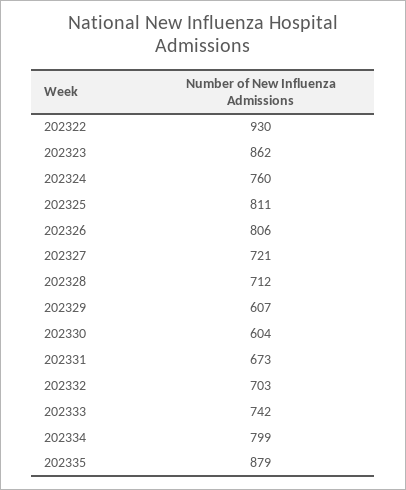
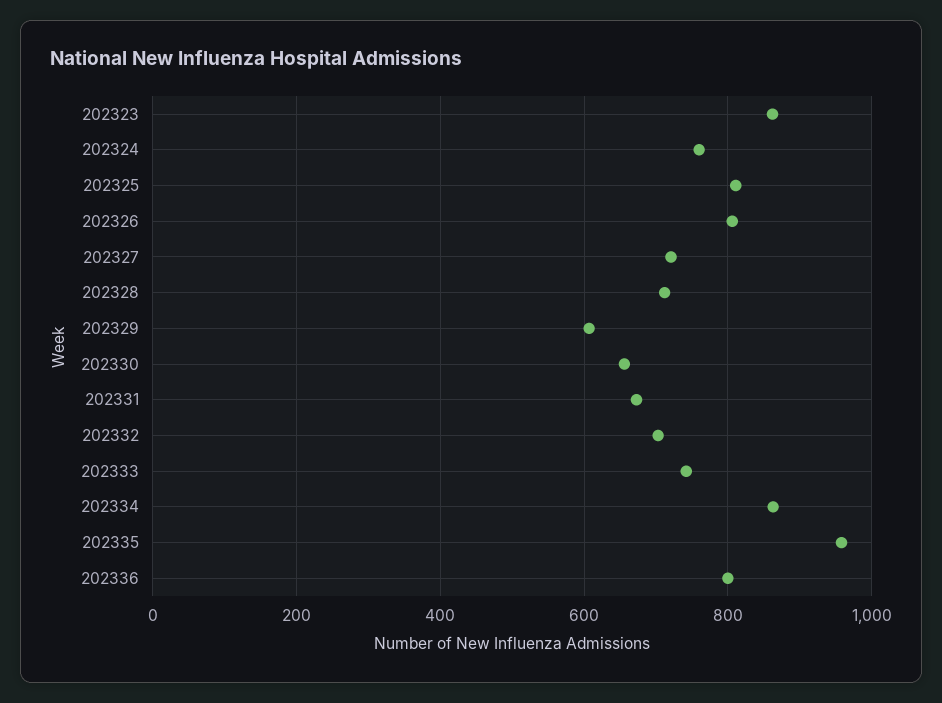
202322: 930 -> none
202330: 604 -> 660
202334: 799 -> 860
202335: 879 -> 960
202336: none -> 800

